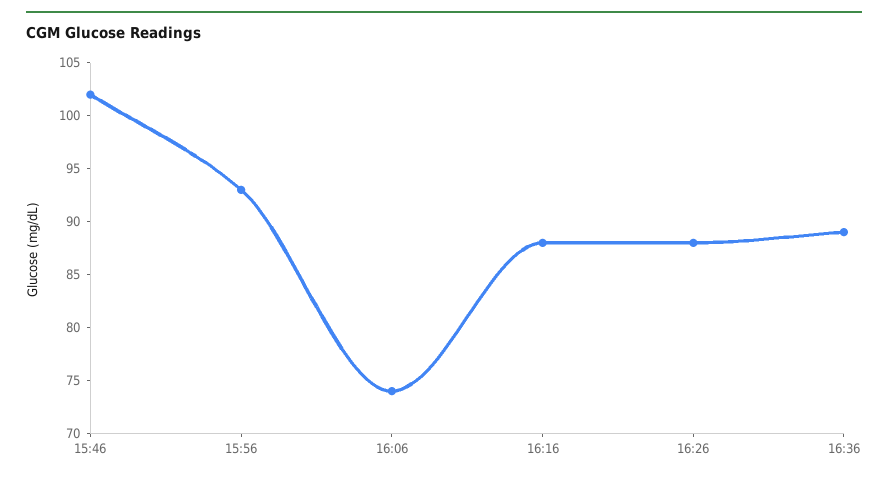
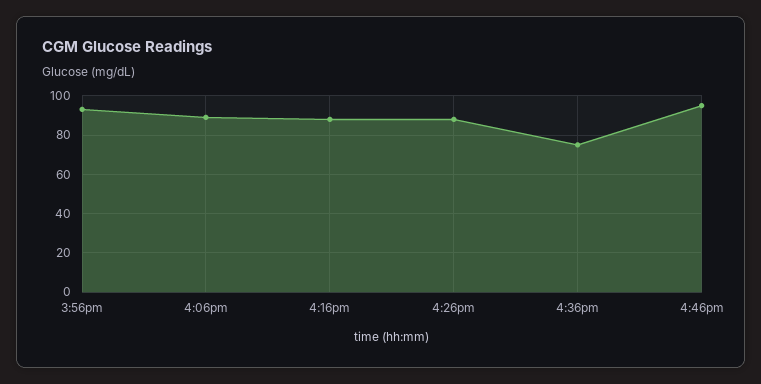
15:46: 102 -> none
16:06: 74 -> 90
16:36: 89 -> 75
4:46pm: none -> 95

